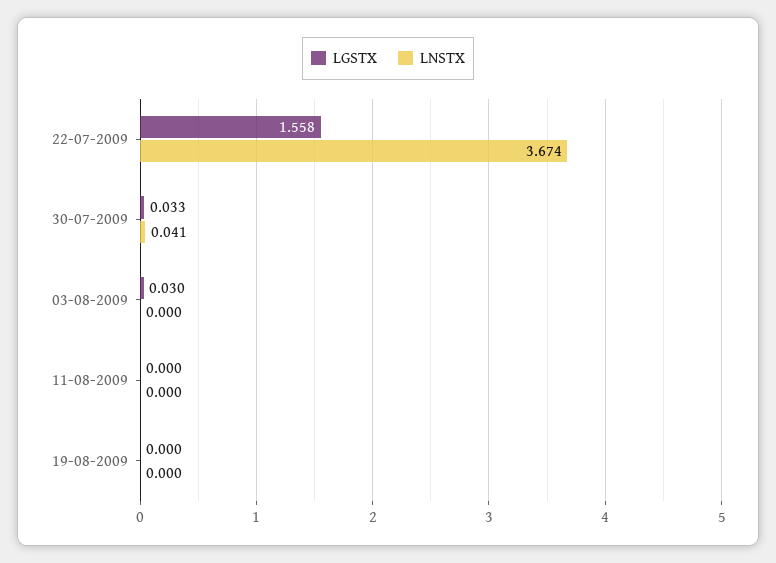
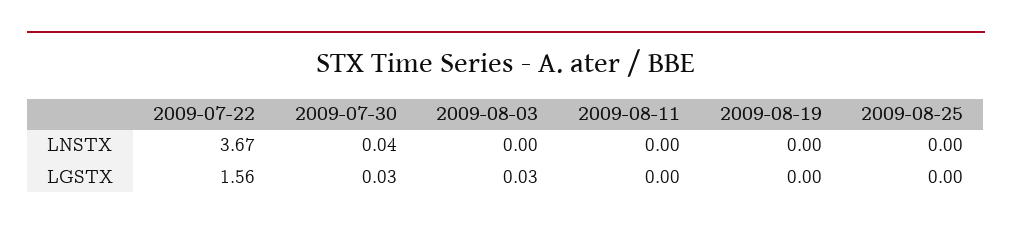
LNSTX, 2009-08-25: none -> 0
LGSTX, 2009-08-25: none -> 0

